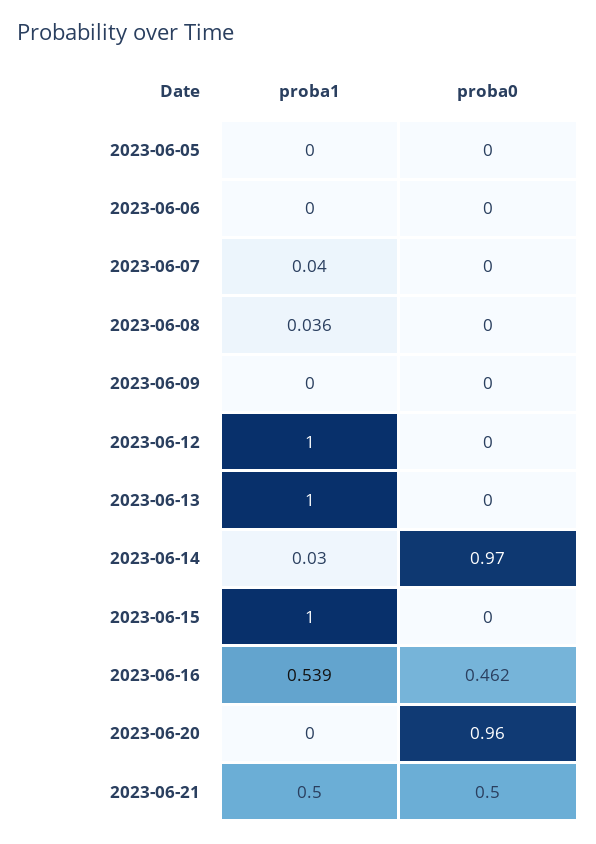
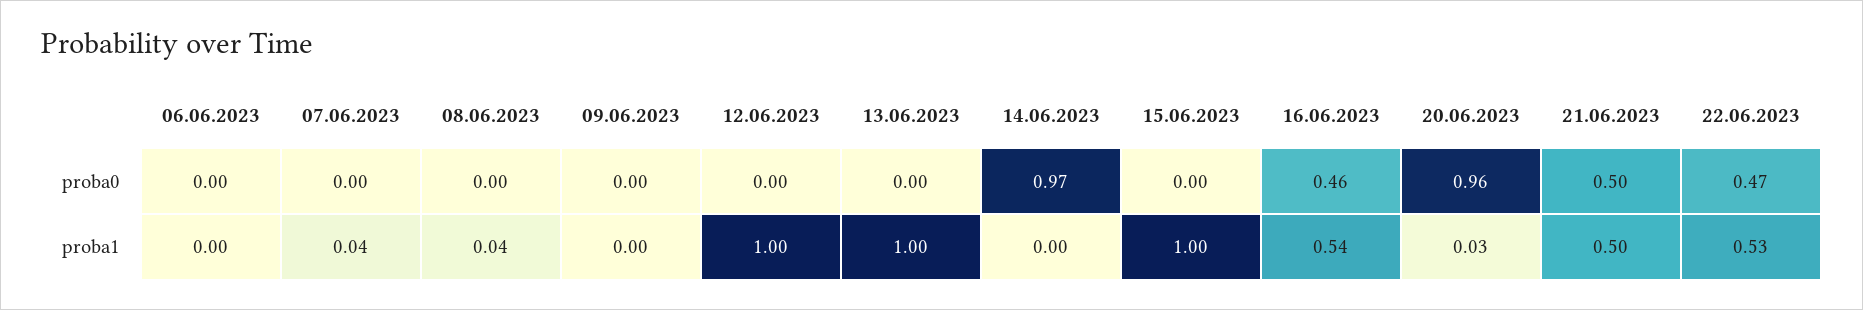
proba1, 2023-06-05: 0 -> none
proba0, 2023-06-05: 0 -> none
proba1, 2023-06-14: 0.03 -> 0
proba1, 2023-06-20: 0 -> 0.03
proba0, 22.06.2023: none -> 0.47
proba1, 22.06.2023: none -> 0.53

